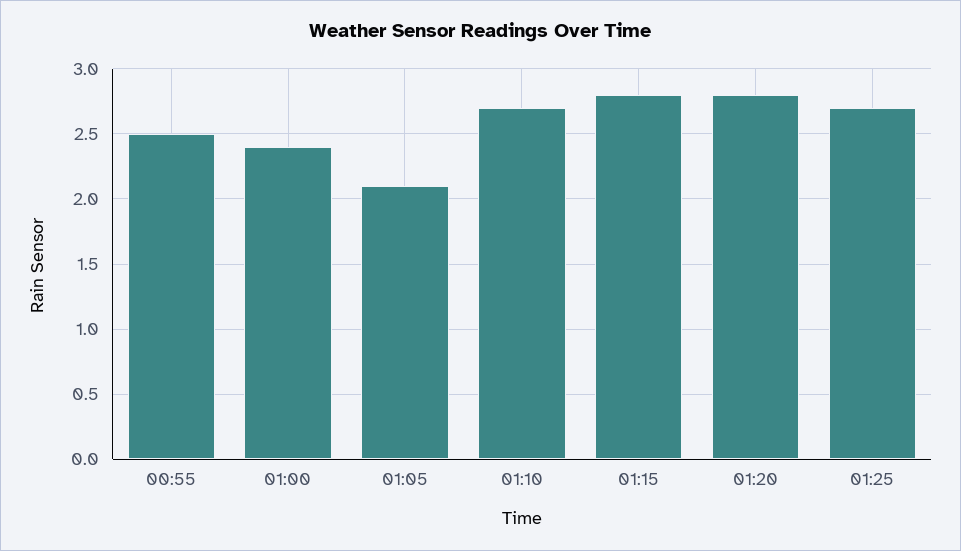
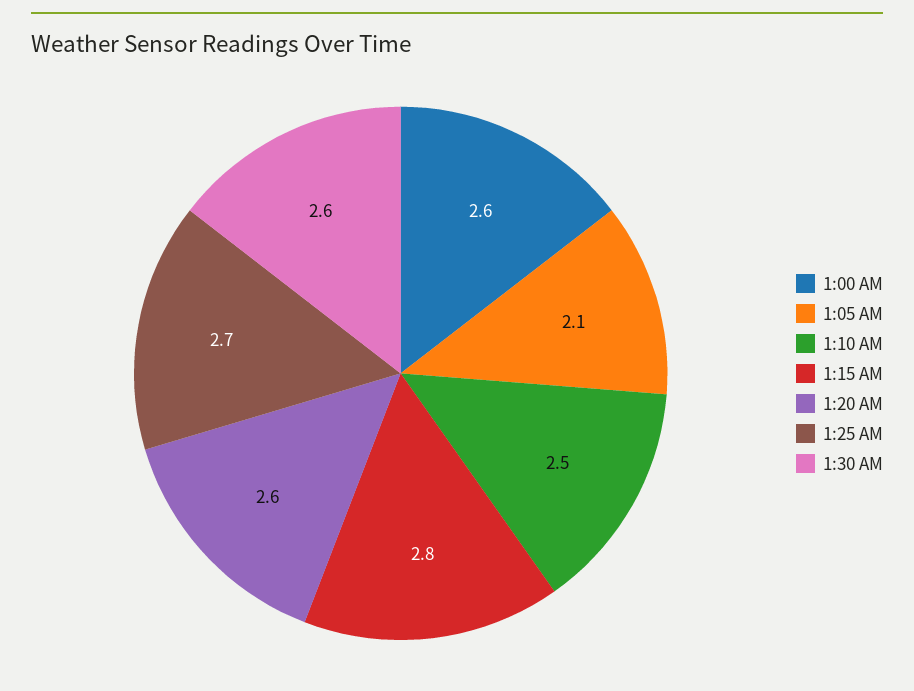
00:55: 2.5 -> none
01:00: 2.4 -> 2.6
01:10: 2.7 -> 2.5
01:20: 2.8 -> 2.6
1:30 AM: none -> 2.6

